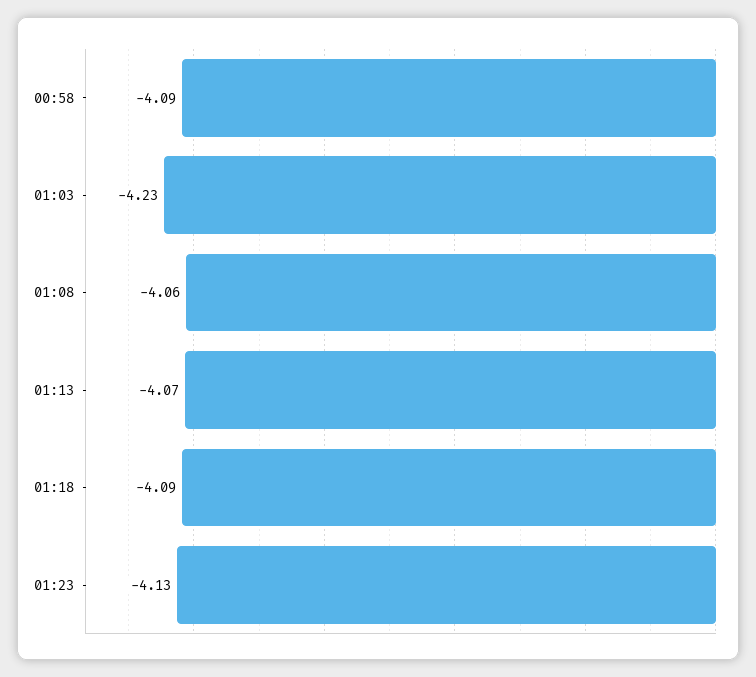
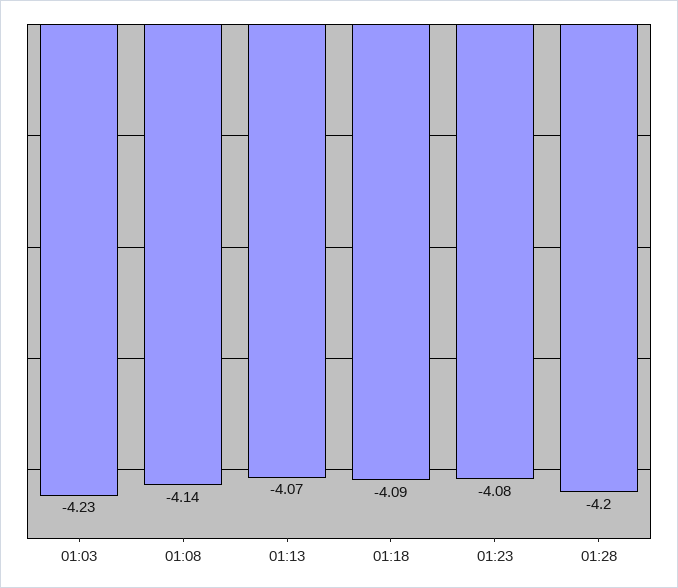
00:58: -4.09 -> none
01:08: -4.06 -> -4.14
01:23: -4.13 -> -4.08
01:28: none -> -4.2

